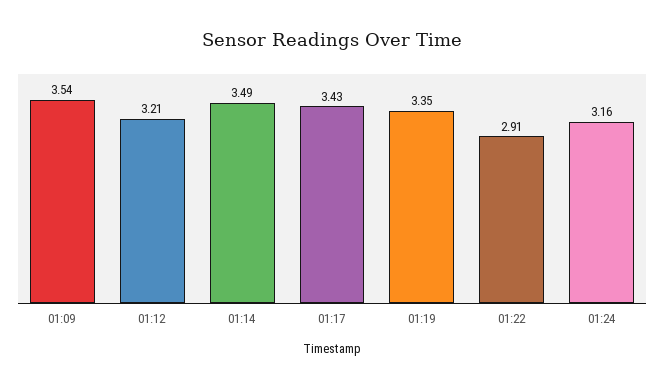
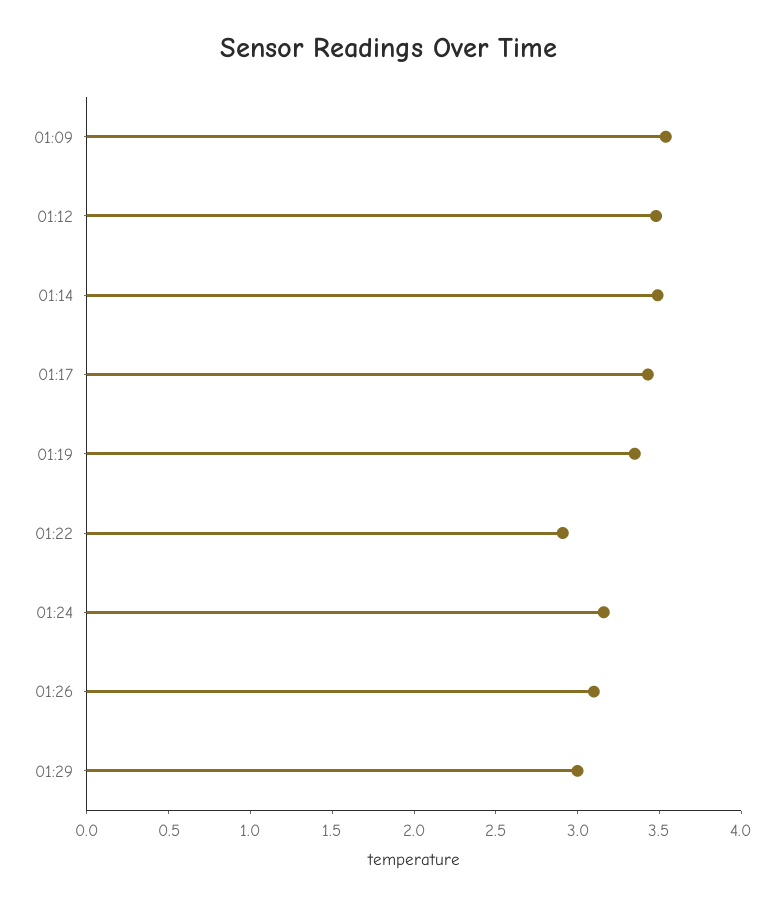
01:12: 3.21 -> 3.5
01:26: none -> 3.1
01:29: none -> 3

